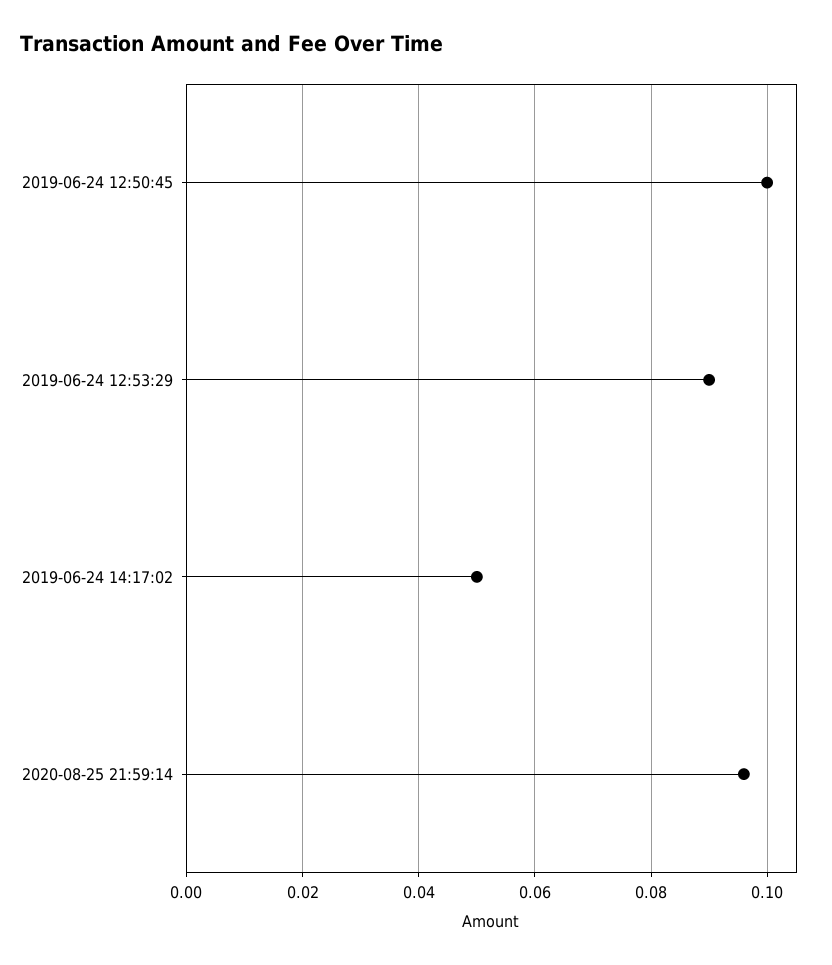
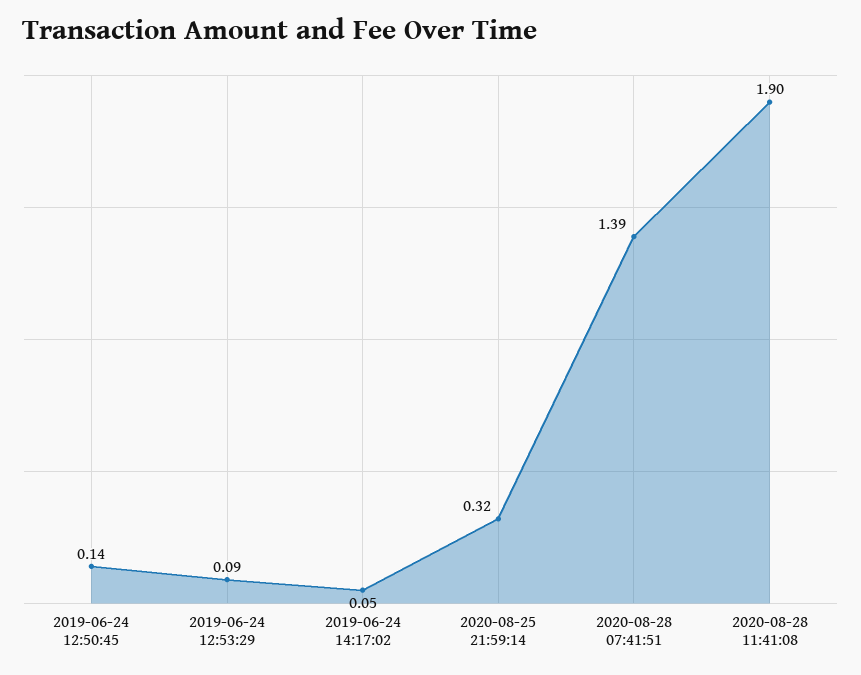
2019-06-24 12:50:45: 0.1 -> 0.14
2020-08-25 21:59:14: 0.095 -> 0.32
2020-08-28 07:41:51: none -> 1.39
2020-08-28 11:41:08: none -> 1.9

